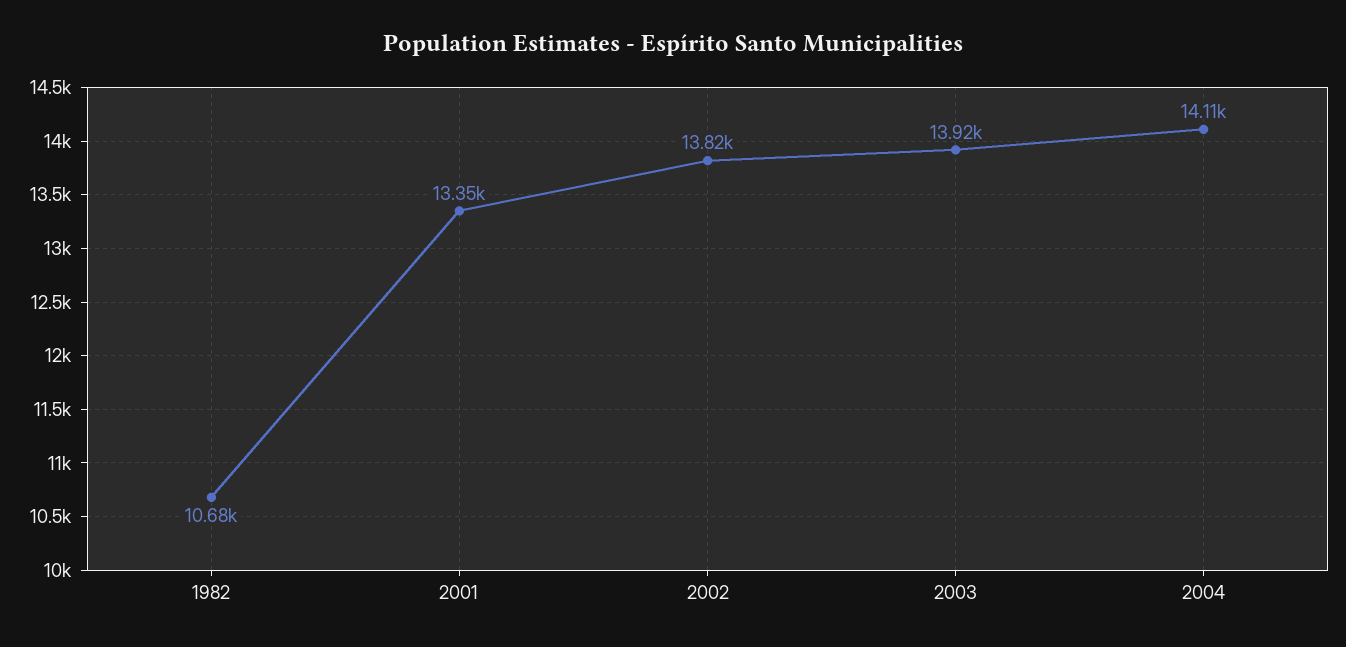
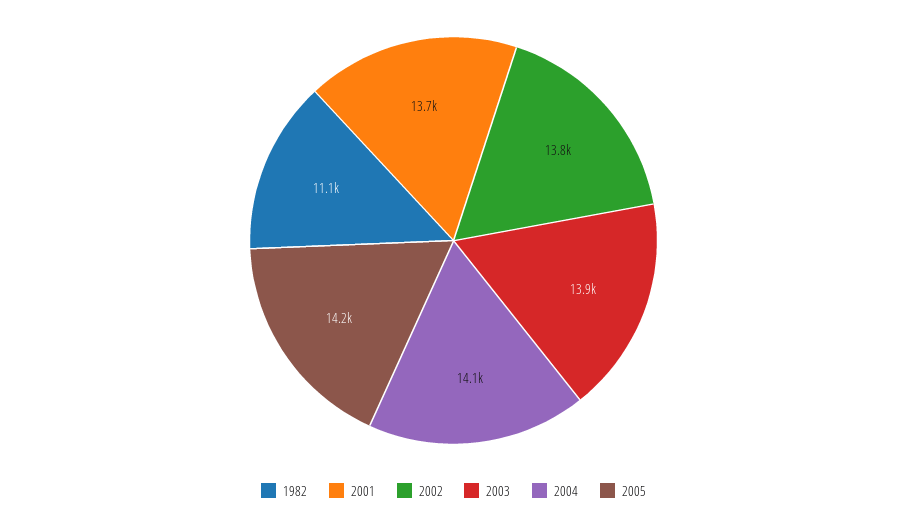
1982: 10680 -> 11100
2001: 13350 -> 13700
2005: none -> 14200

